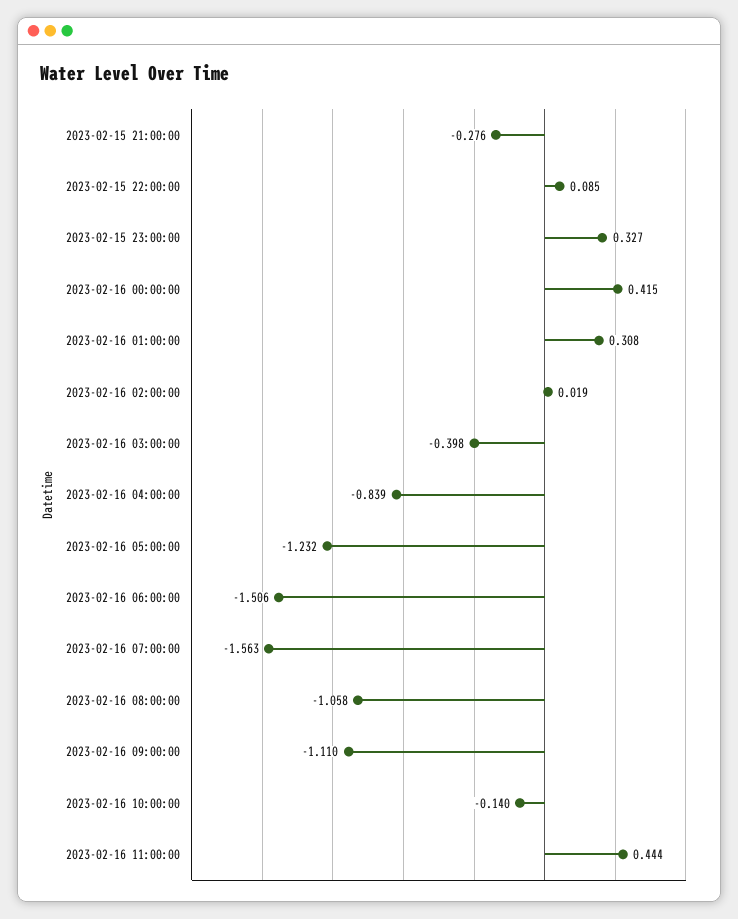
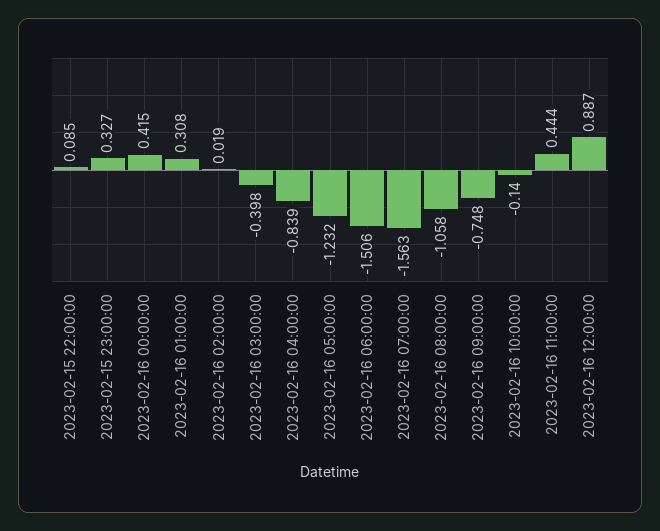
2023-02-15 21:00:00: -0.276 -> none
2023-02-16 09:00:00: -1.11 -> -0.748
2023-02-16 12:00:00: none -> 0.887

